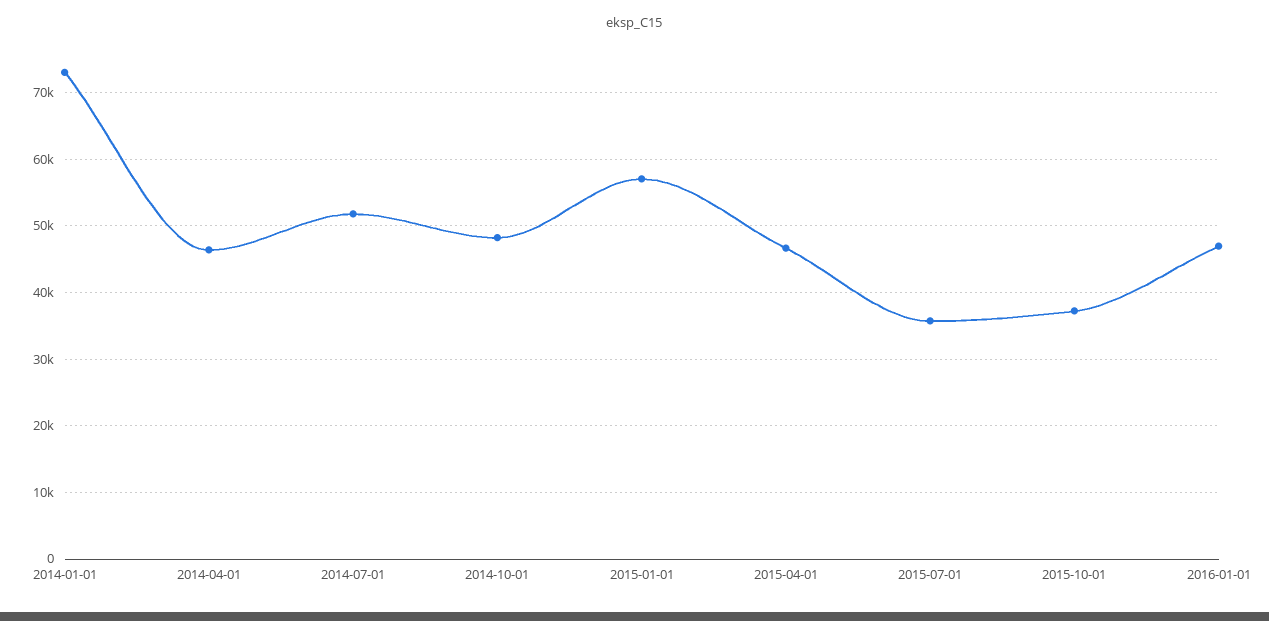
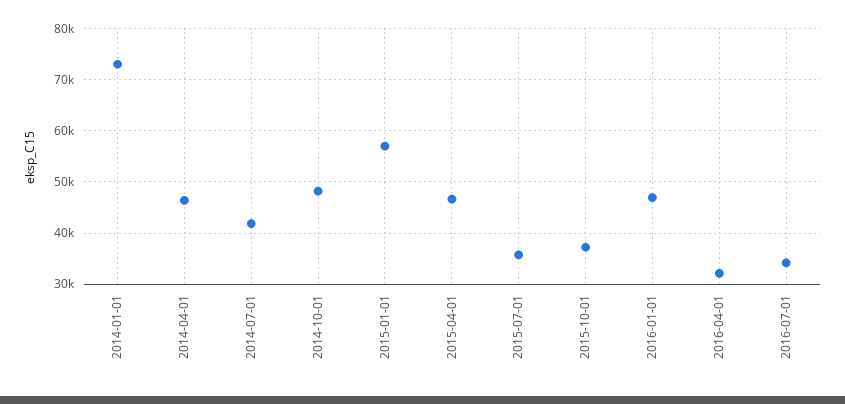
2014-07-01: 52000 -> 42000
2016-04-01: none -> 32000
2016-07-01: none -> 34000

